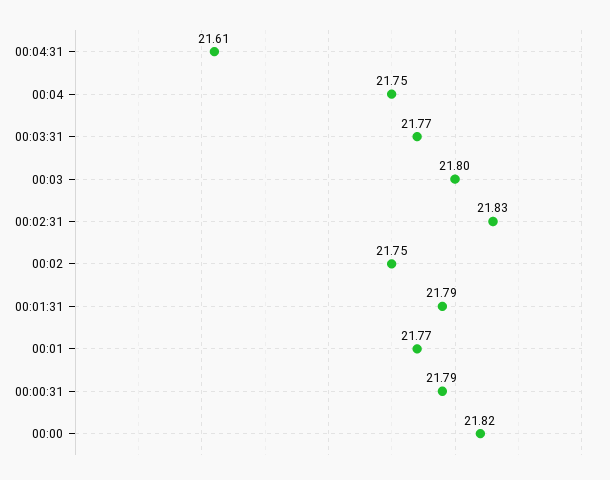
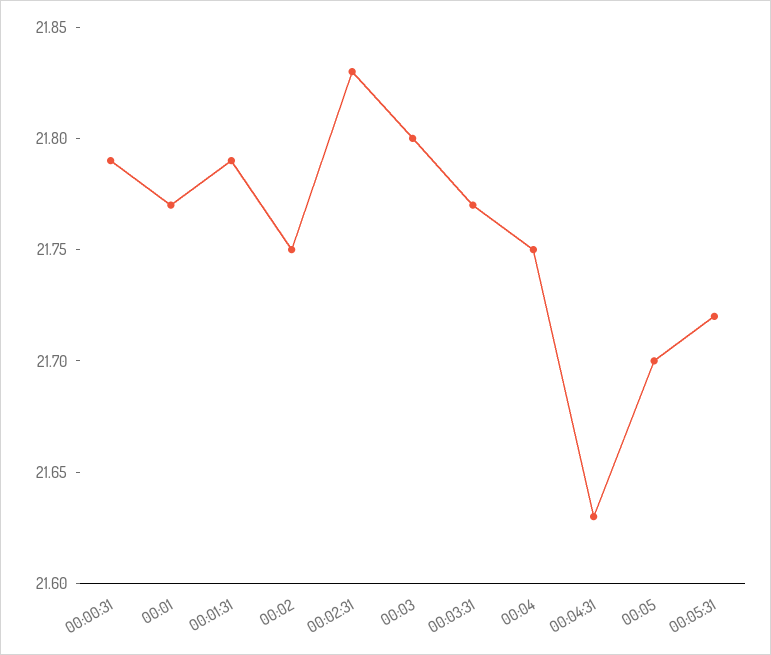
00:04:31: 21.61 -> 21.63
00:00: 21.82 -> none
00:05: none -> 21.7
00:05:31: none -> 21.72

